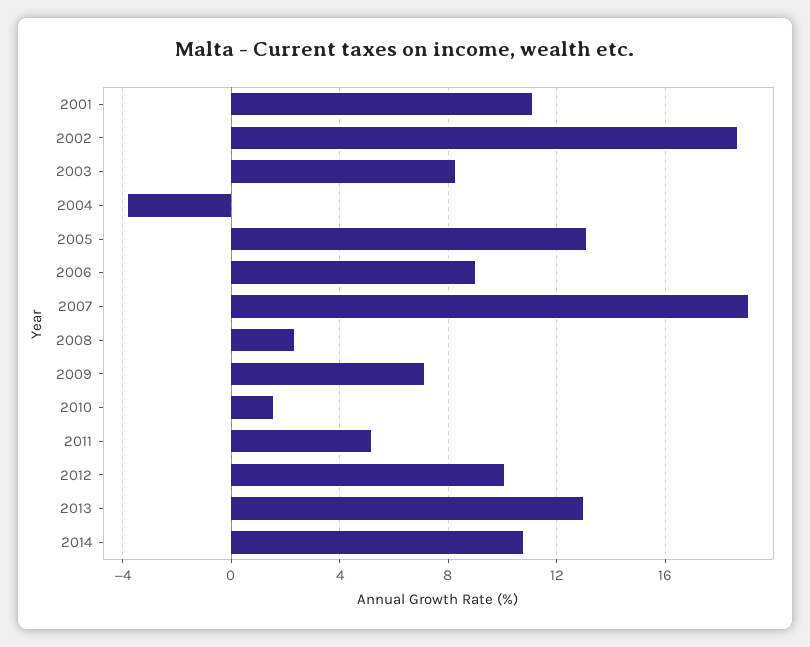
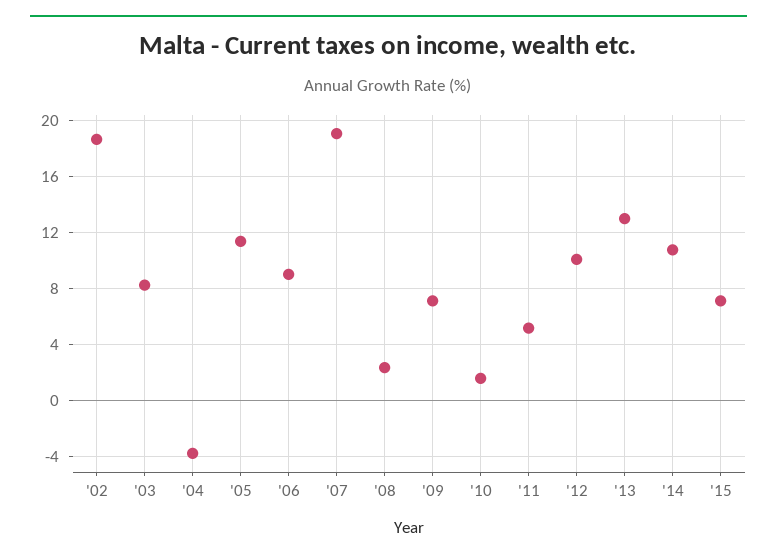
2001: 11 -> none
2005: 13 -> 11.5
'15: none -> 7

